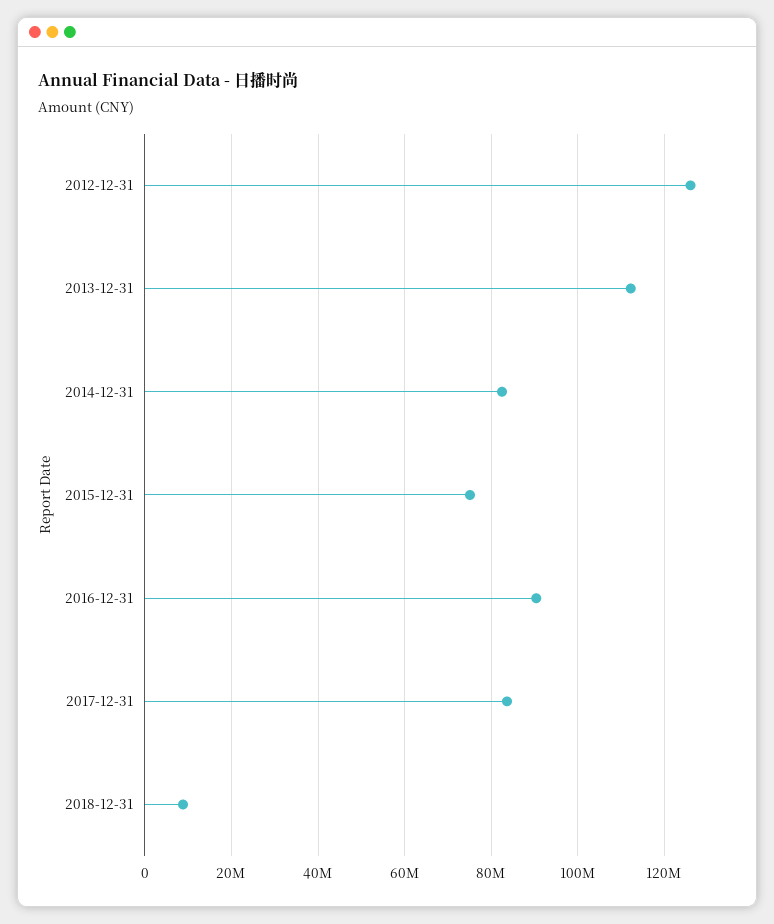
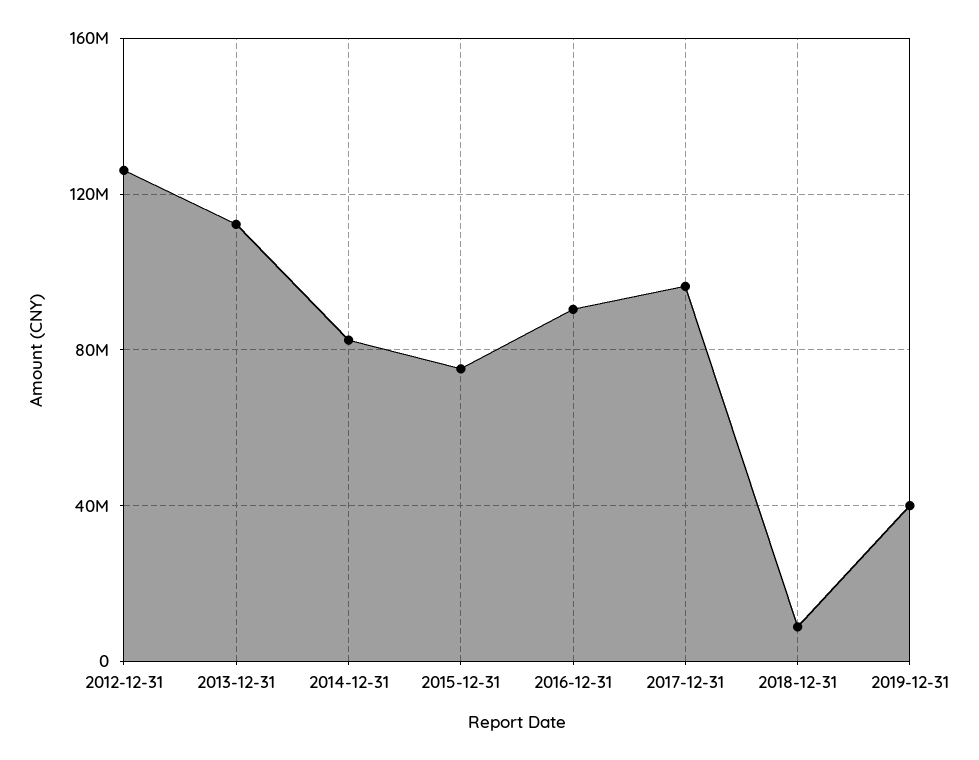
2017-12-31: 84000000 -> 95000000
2019-12-31: none -> 40000000

